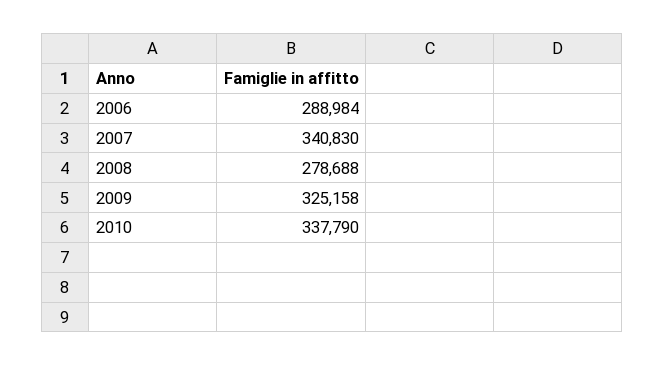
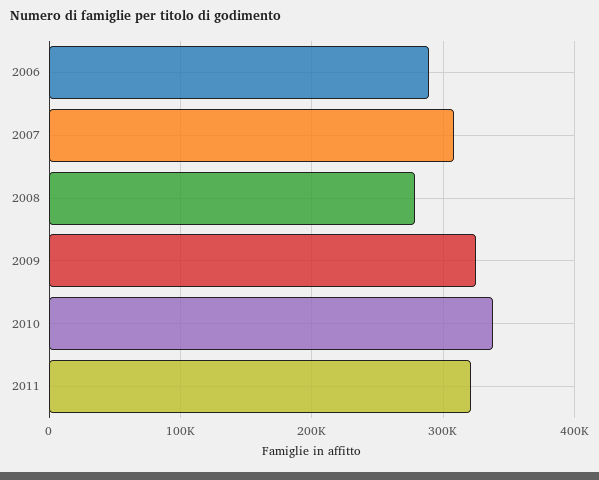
2007: 340830 -> 310000
2011: none -> 320000

